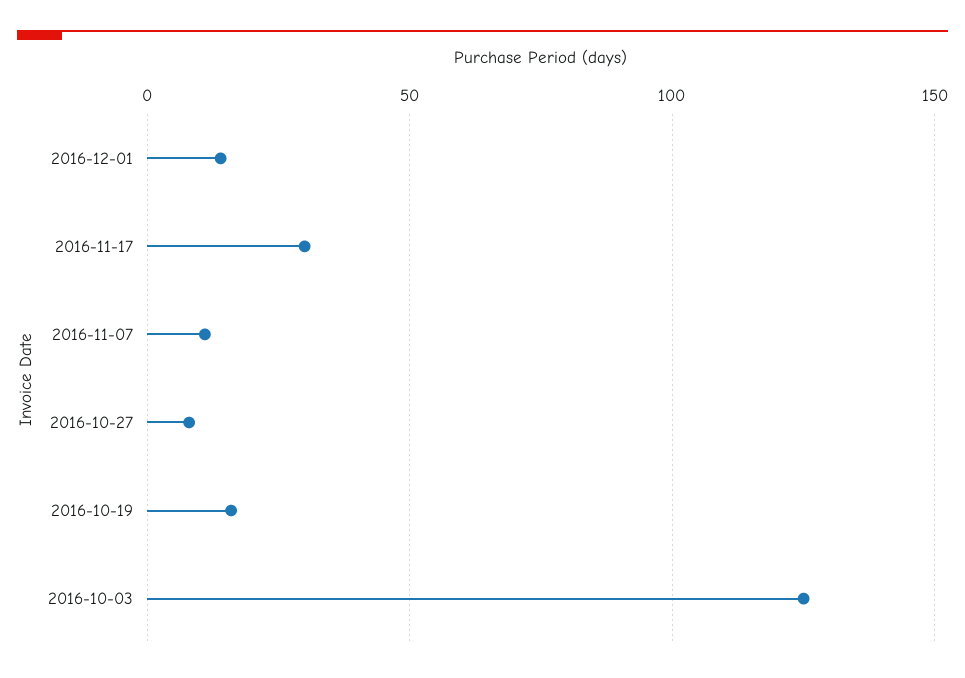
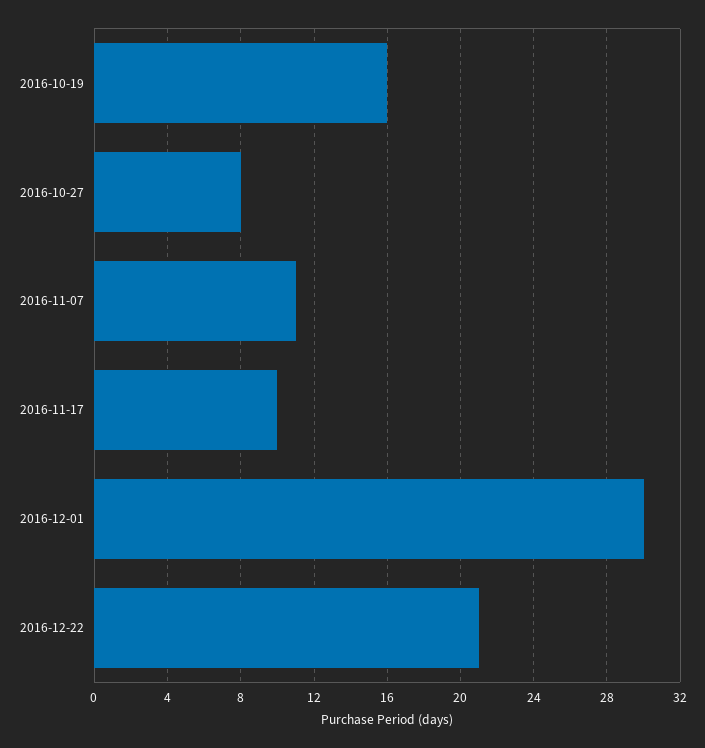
2016-12-01: 15 -> 30
2016-11-17: 30 -> 10
2016-10-03: 125 -> none
2016-12-22: none -> 21

